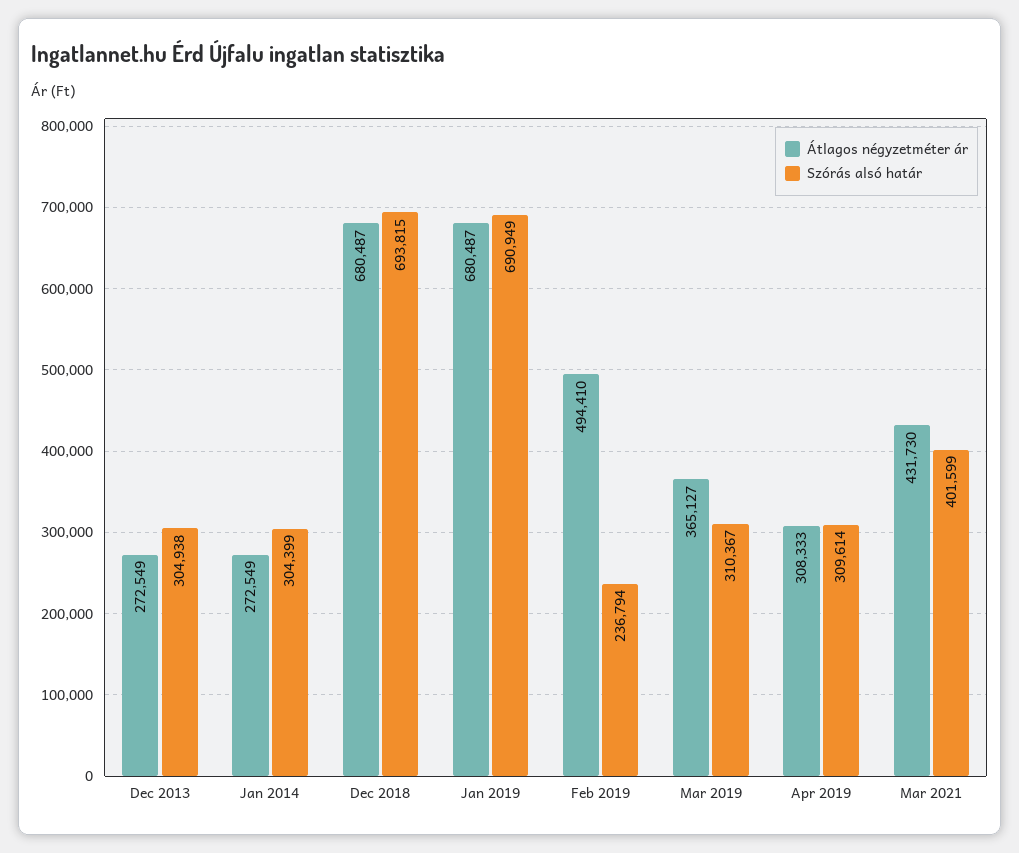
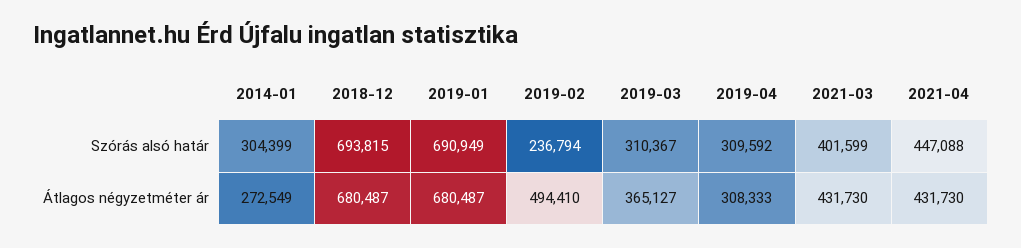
Átlagos négyzetméter ár, Dec 2013: 272549 -> none
Szórás alsó határ, Dec 2013: 304938 -> none
Szórás alsó határ, Apr 2019: 309614 -> 309592
Szórás alsó határ, 2021-04: none -> 447088
Átlagos négyzetméter ár, 2021-04: none -> 431730

